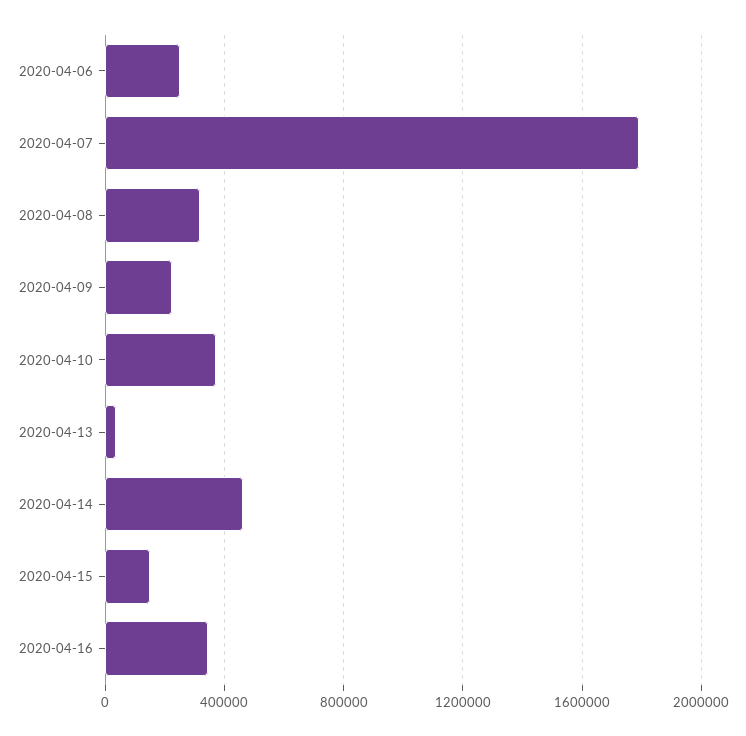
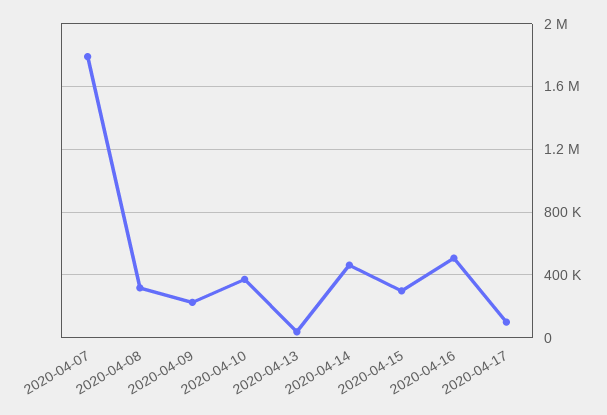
2020-04-06: 250000 -> none
2020-04-15: 150000 -> 300000
2020-04-16: 350000 -> 500000
2020-04-17: none -> 100000

